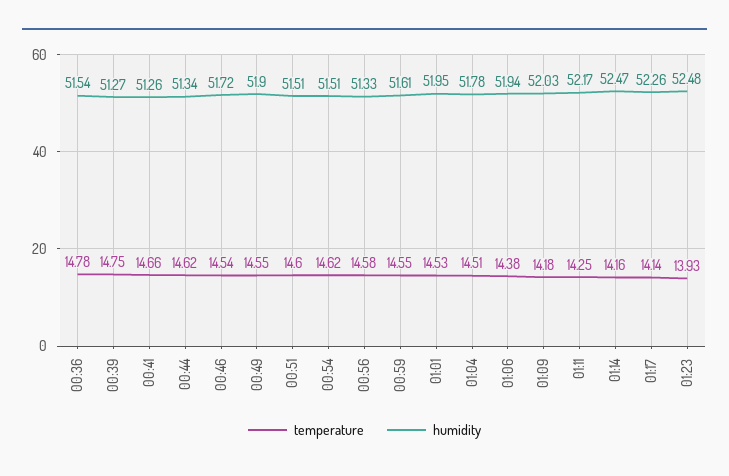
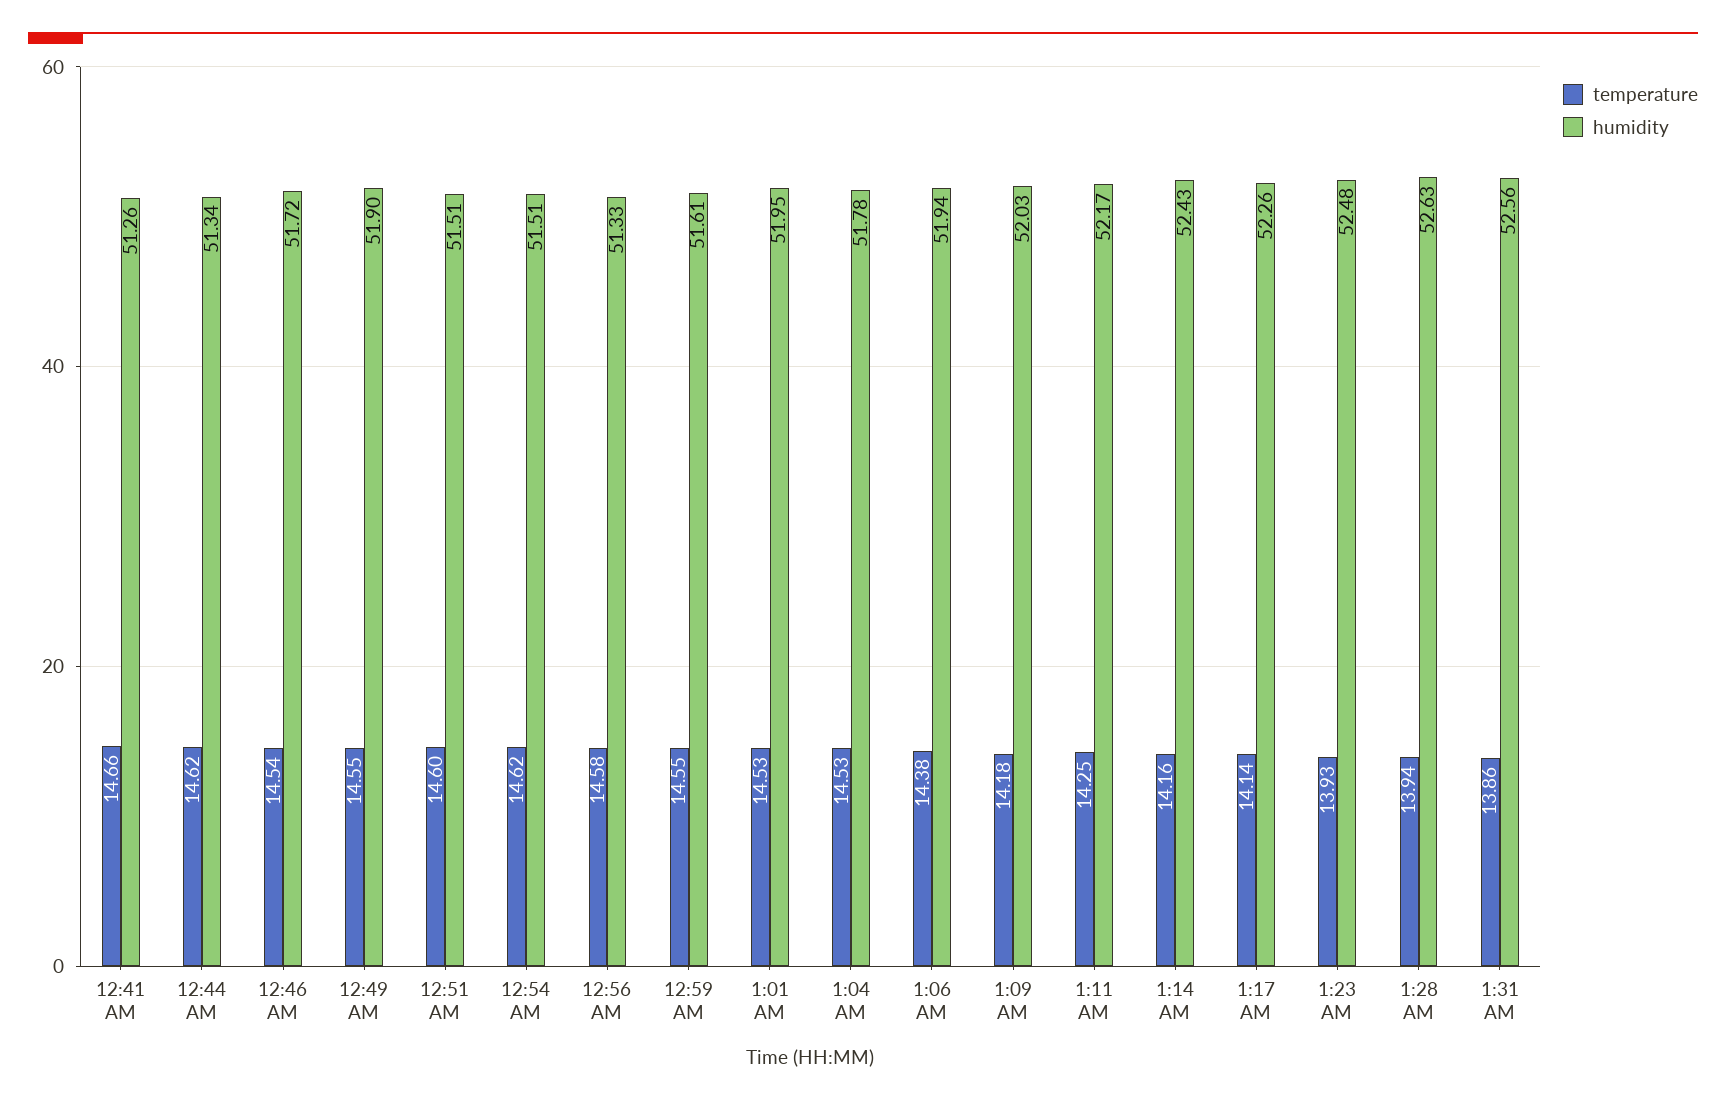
temperature, 00:36: 14.78 -> none
humidity, 00:36: 51.54 -> none
temperature, 00:39: 14.75 -> none
humidity, 00:39: 51.27 -> none
temperature, 01:04: 14.51 -> 14.53
humidity, 01:14: 52.47 -> 52.43
temperature, 1:28 AM: none -> 13.94
humidity, 1:28 AM: none -> 52.63
temperature, 1:31 AM: none -> 13.86
humidity, 1:31 AM: none -> 52.56

